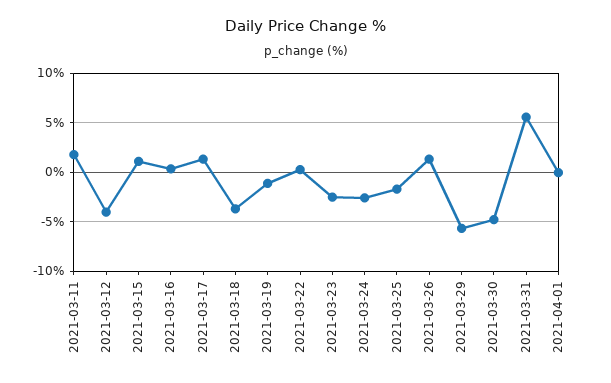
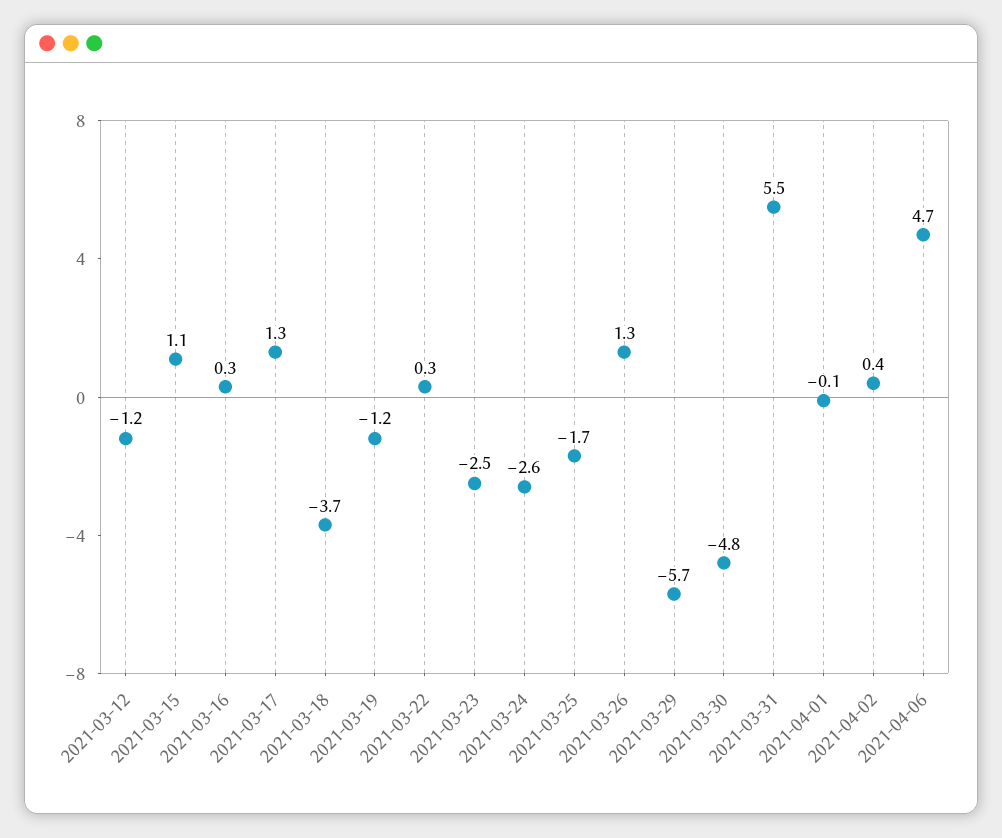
2021-03-11: 2 -> none
2021-03-12: -4 -> -1.2
2021-04-02: none -> 0.4
2021-04-06: none -> 4.7

